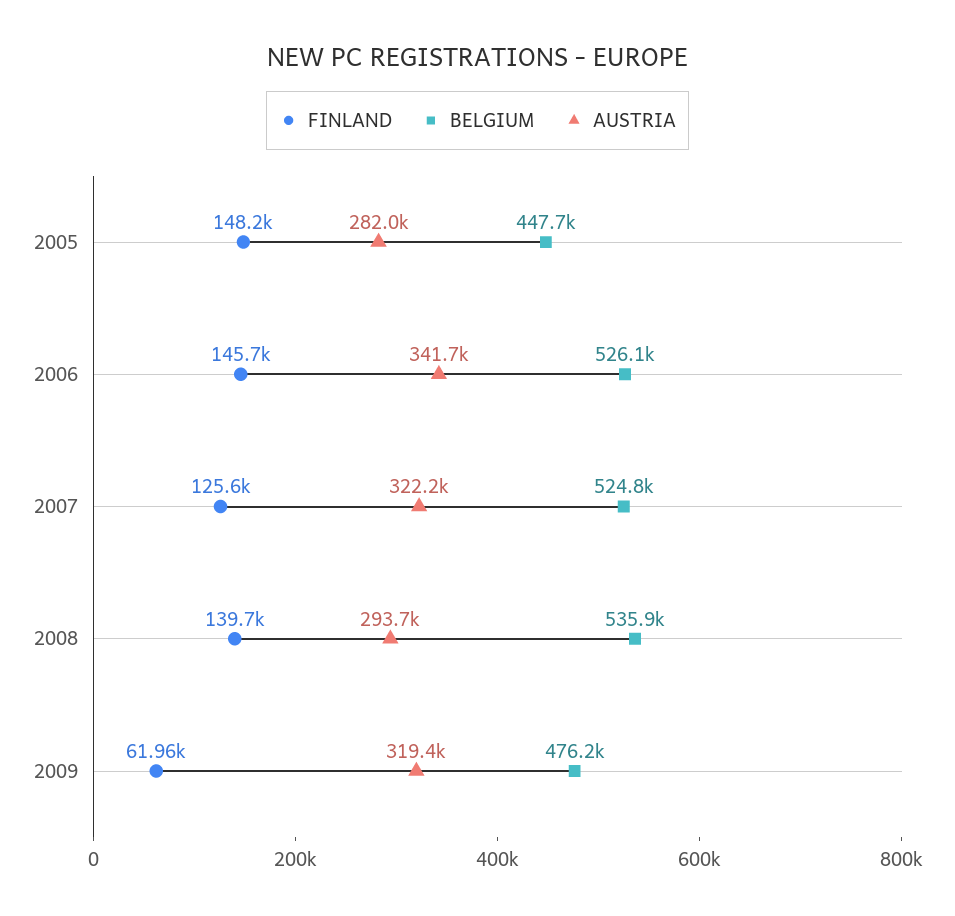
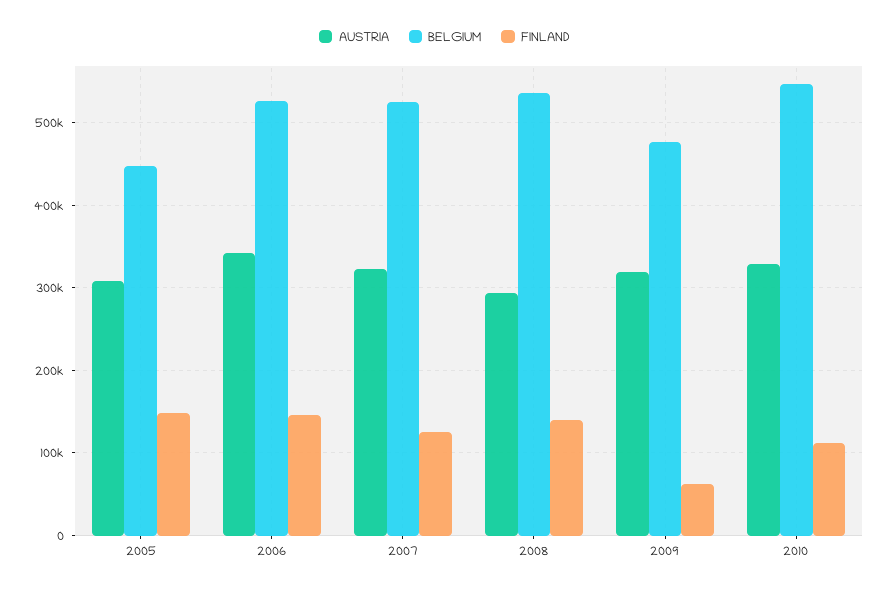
AUSTRIA, 2005: 282000 -> 310000
AUSTRIA, 2010: none -> 330000
BELGIUM, 2010: none -> 550000
FINLAND, 2010: none -> 110000

